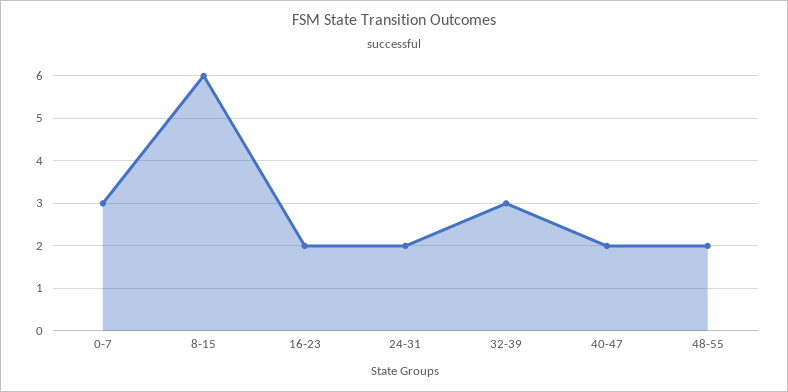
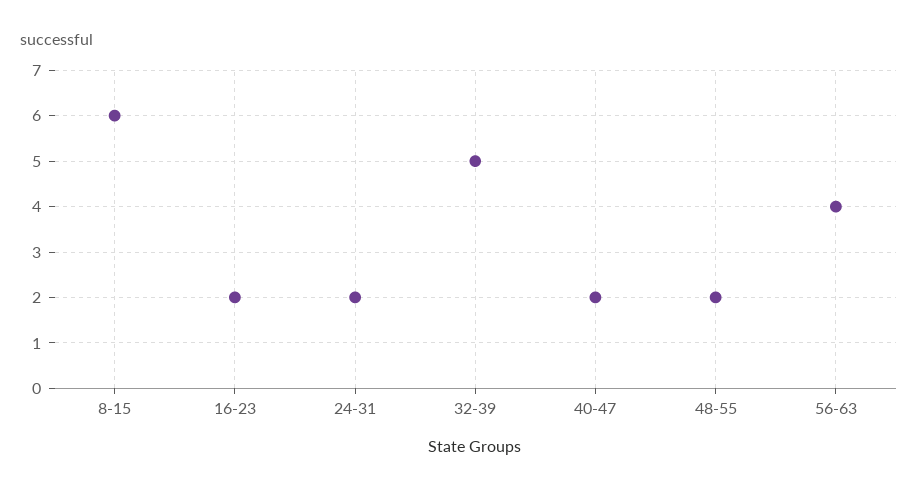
0-7: 3 -> none
32-39: 3 -> 5
56-63: none -> 4

